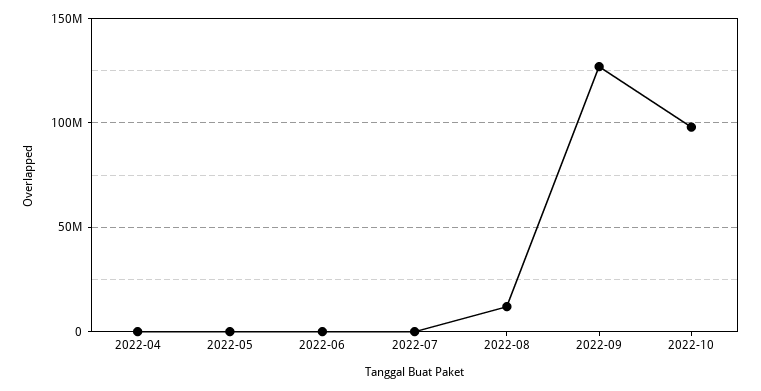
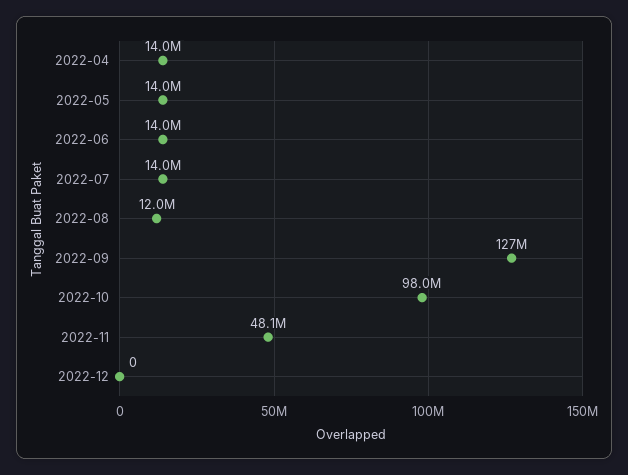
2022-04: 0 -> 14000000
2022-05: 0 -> 14000000
2022-06: 0 -> 14000000
2022-07: 0 -> 14000000
2022-11: none -> 48100000
2022-12: none -> 0

